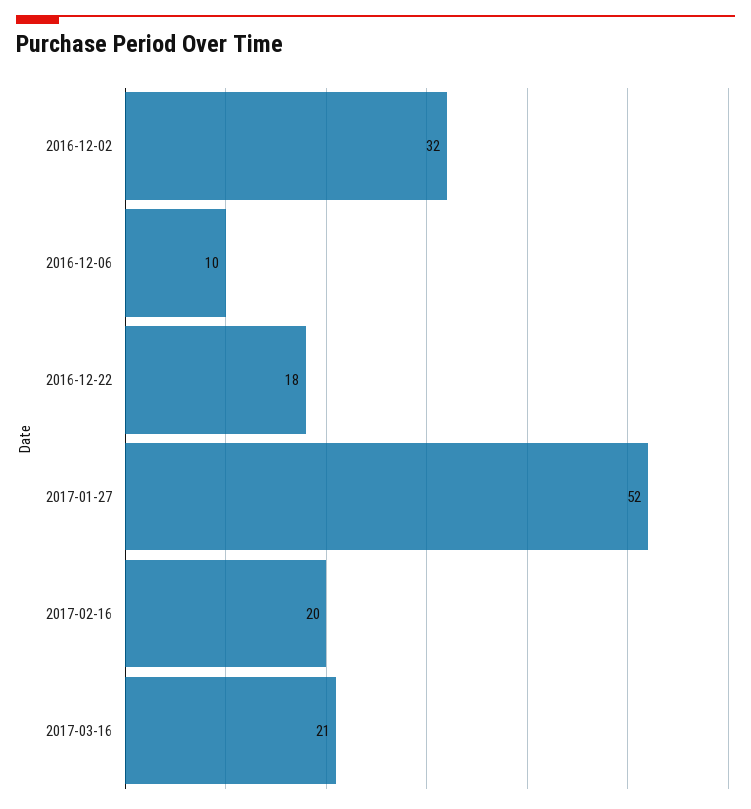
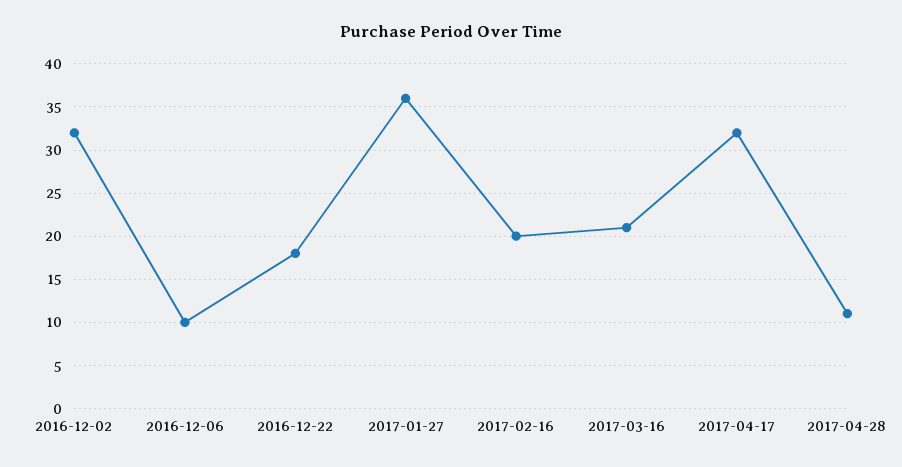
2017-01-27: 52 -> 36
2017-04-17: none -> 32
2017-04-28: none -> 11

